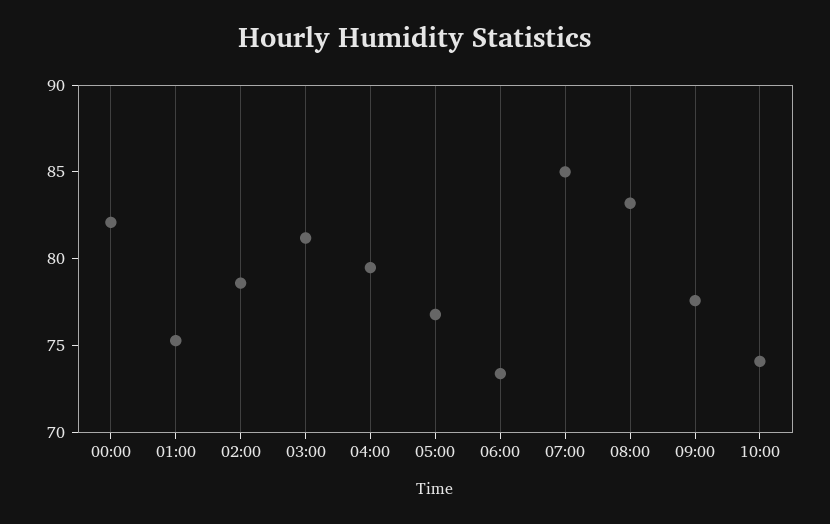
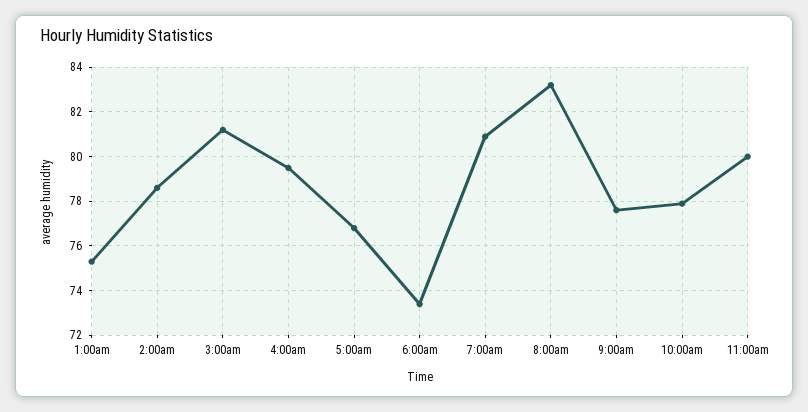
00:00: 82 -> none
07:00: 85 -> 81
10:00: 74 -> 78
11:00am: none -> 80

